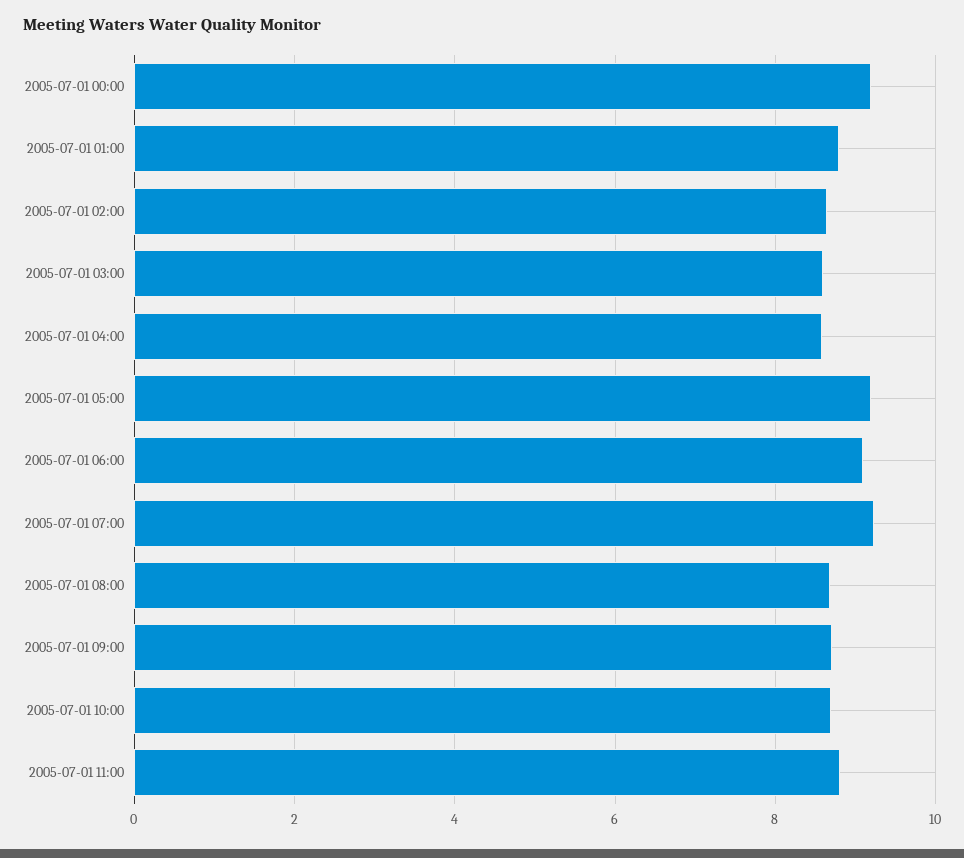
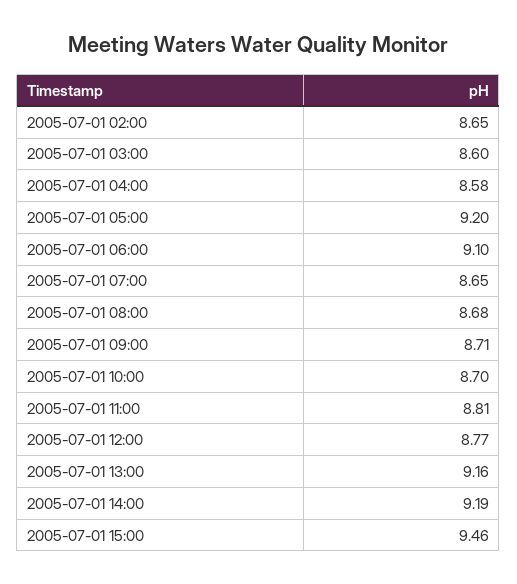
2005-07-01 00:00: 9.2 -> none
2005-07-01 01:00: 8.8 -> none
2005-07-01 07:00: 9.2 -> 8.65
2005-07-01 12:00: none -> 8.77
2005-07-01 13:00: none -> 9.16
2005-07-01 14:00: none -> 9.19
2005-07-01 15:00: none -> 9.46

